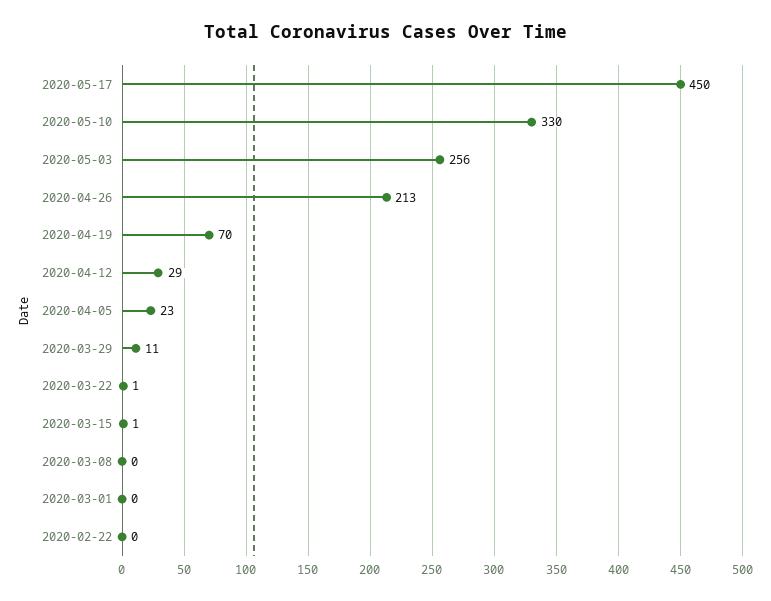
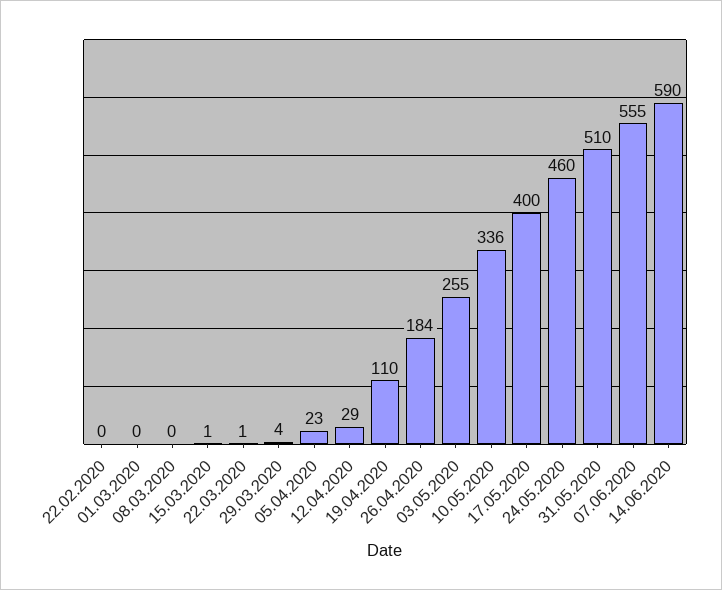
2020-05-17: 450 -> 400
2020-05-10: 330 -> 336
2020-05-03: 256 -> 255
2020-04-26: 213 -> 184
2020-04-19: 70 -> 110
2020-03-29: 11 -> 4
24.05.2020: none -> 460
31.05.2020: none -> 510
07.06.2020: none -> 555
14.06.2020: none -> 590

